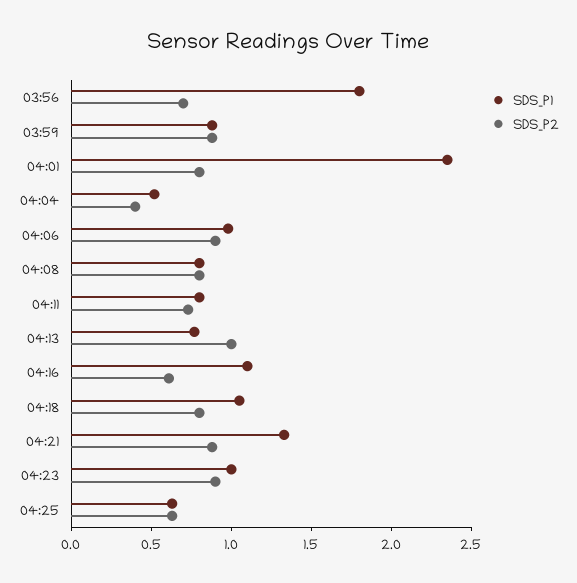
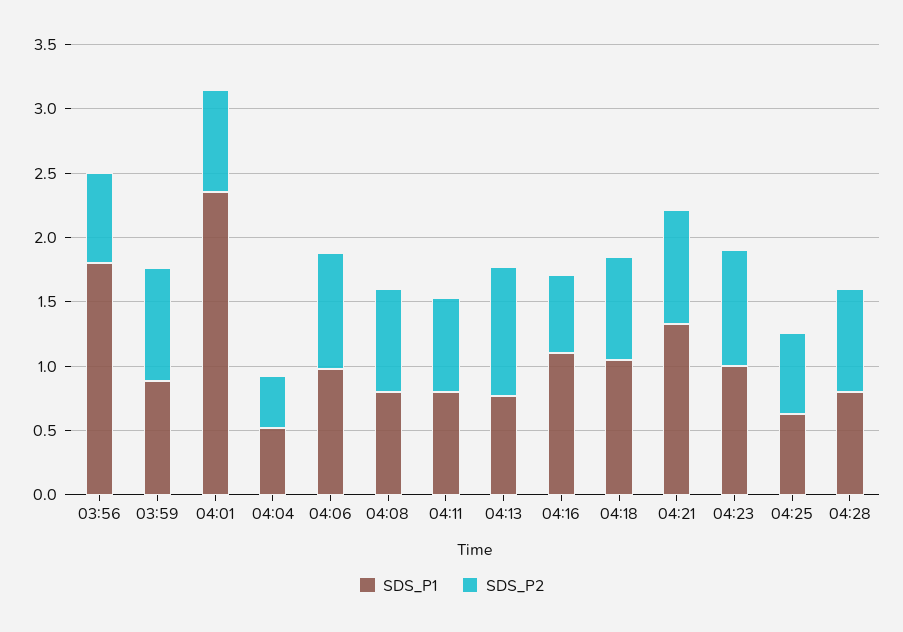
SDS_P1, 04:28: none -> 0.8
SDS_P2, 04:28: none -> 0.8

